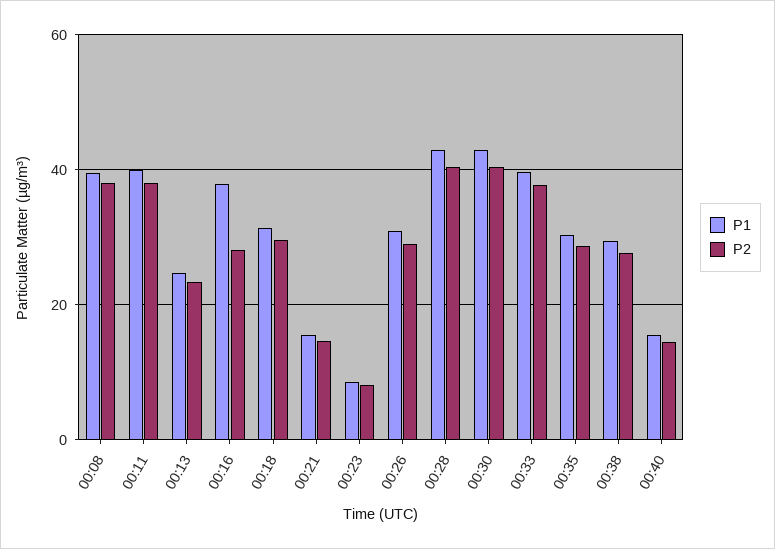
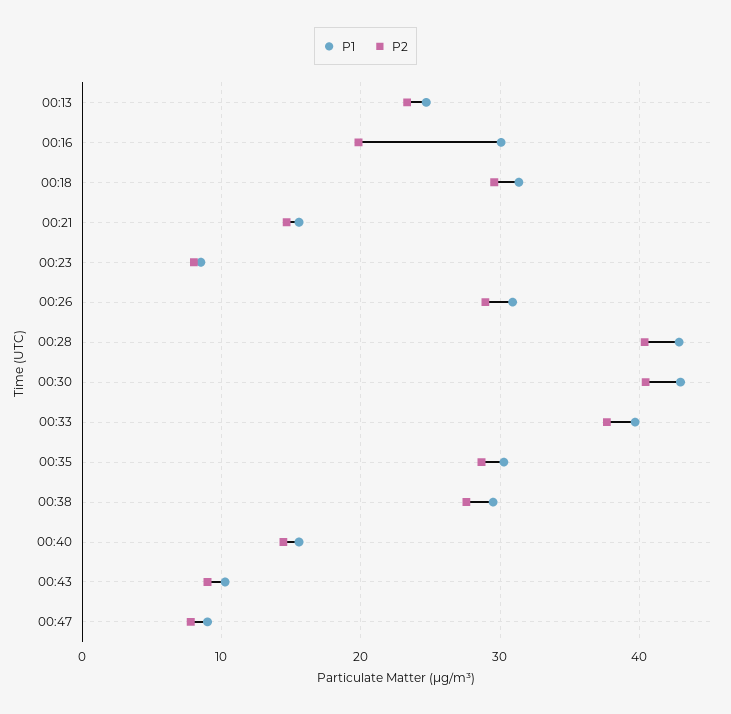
P1, 00:08: 40 -> none
P2, 00:08: 38 -> none
P1, 00:11: 40 -> none
P2, 00:11: 38 -> none
P1, 00:16: 38 -> 30
P2, 00:16: 28 -> 20
P1, 00:43: none -> 10
P2, 00:43: none -> 9
P1, 00:47: none -> 9
P2, 00:47: none -> 8

